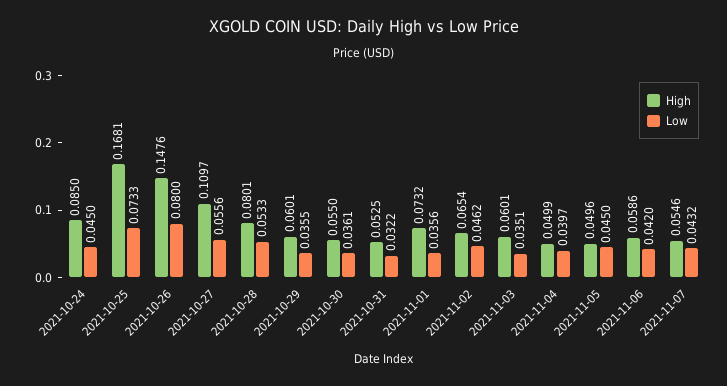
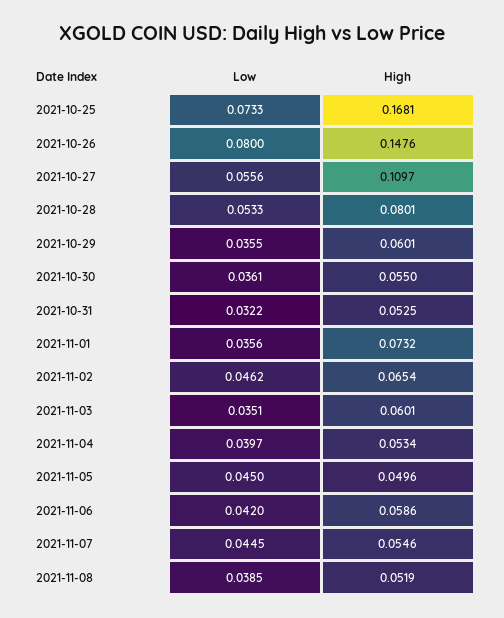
High, 2021-10-24: 0.085 -> none
Low, 2021-10-24: 0.045 -> none
High, 2021-11-04: 0.0499 -> 0.0534
Low, 2021-11-07: 0.0432 -> 0.0445
Low, 2021-11-08: none -> 0.0385
High, 2021-11-08: none -> 0.0519

